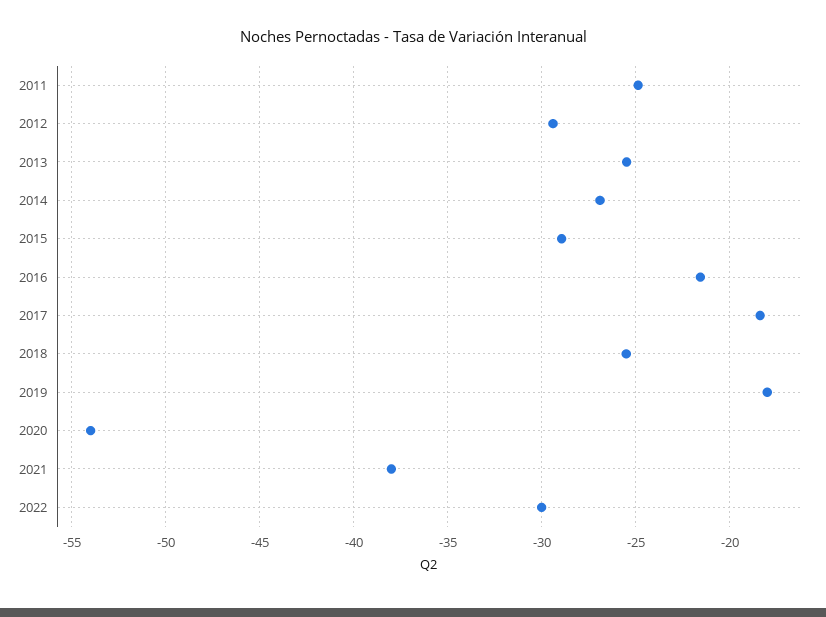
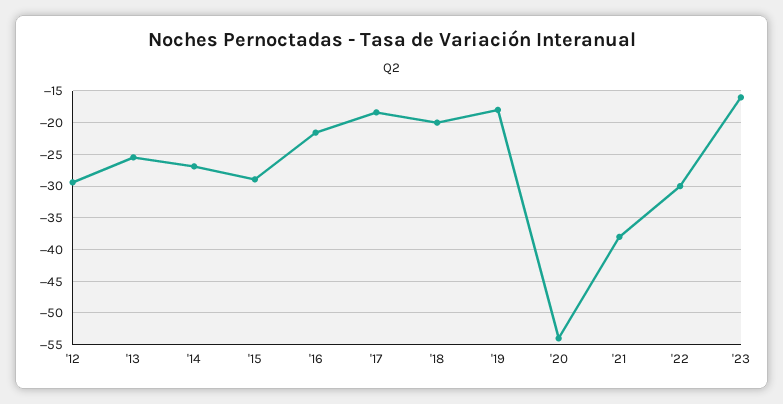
2011: -25 -> none
2018: -25.5 -> -20
'23: none -> -16

